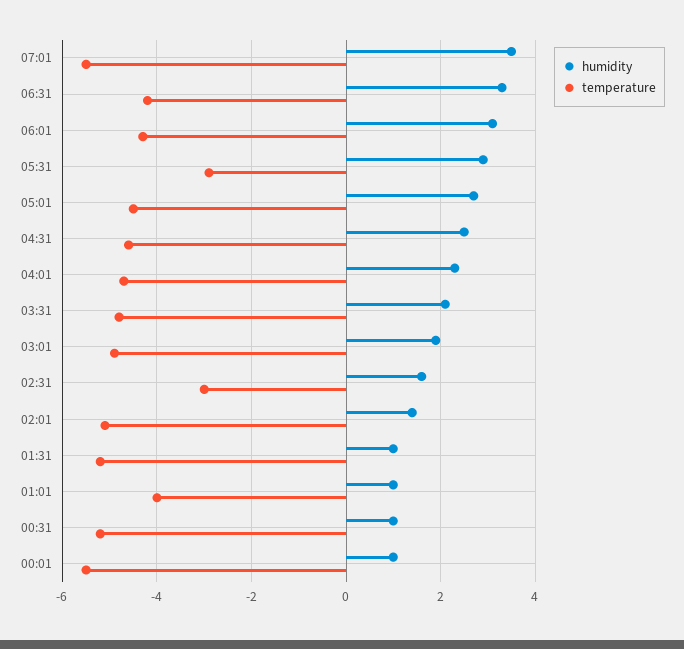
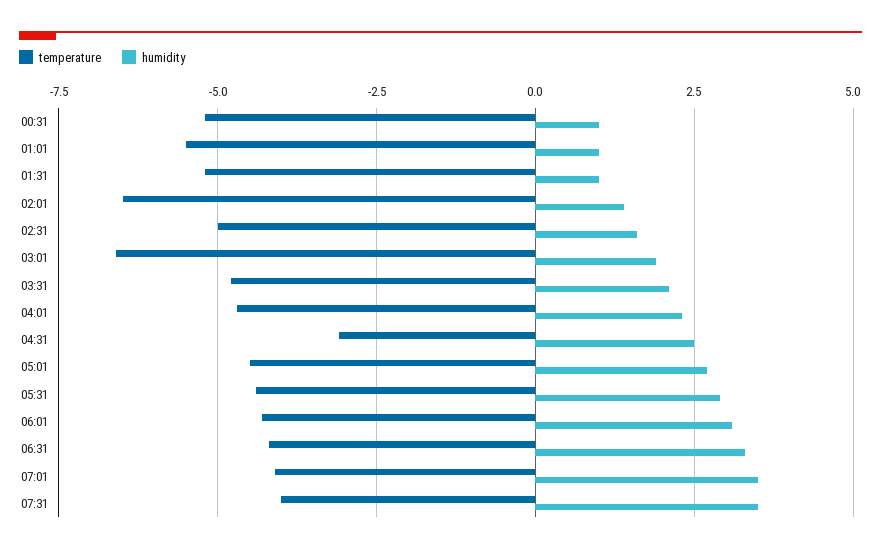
temperature, 07:01: -5.5 -> -4
temperature, 05:31: -3 -> -4.5
temperature, 04:31: -4.5 -> -3
temperature, 03:01: -5 -> -6.5
temperature, 02:31: -3 -> -5
temperature, 02:01: -5 -> -6.5
temperature, 01:01: -4 -> -5.5
humidity, 00:01: 1 -> none
temperature, 00:01: -5.5 -> none
temperature, 07:31: none -> -4
humidity, 07:31: none -> 3.5

